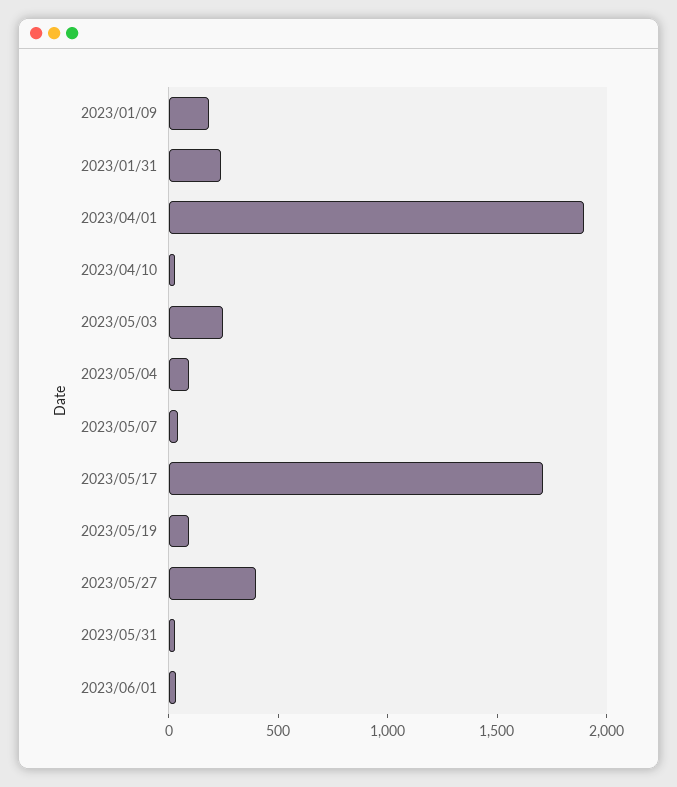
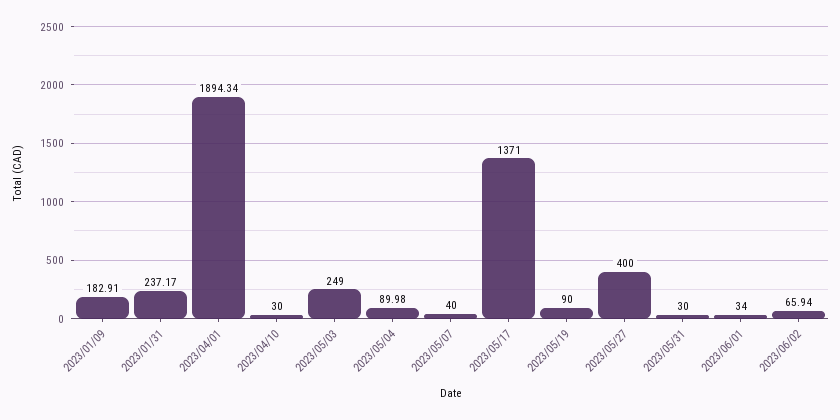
2023/05/17: 1700 -> 1371
2023/06/02: none -> 65.94

